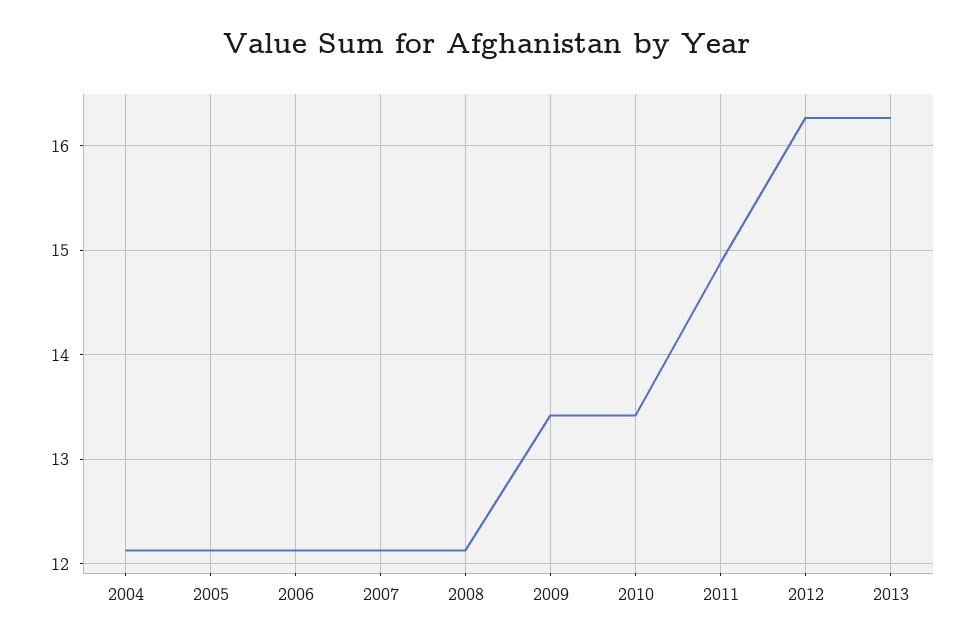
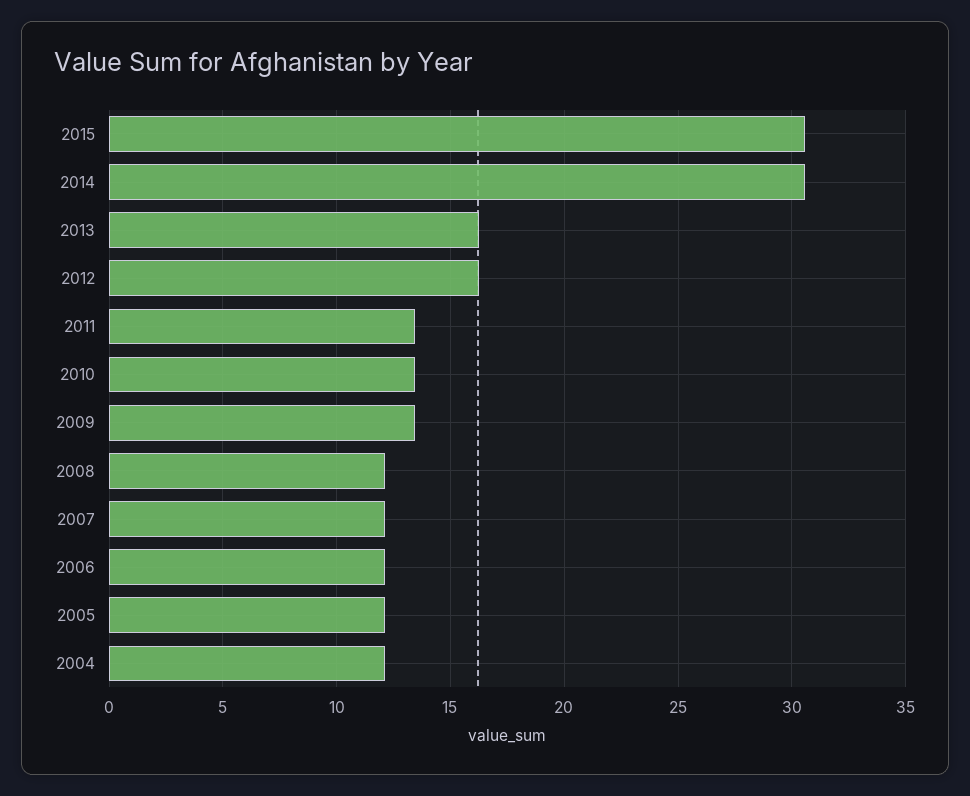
2011: 14.9 -> 13.5
2015: none -> 30.5
2014: none -> 30.5

